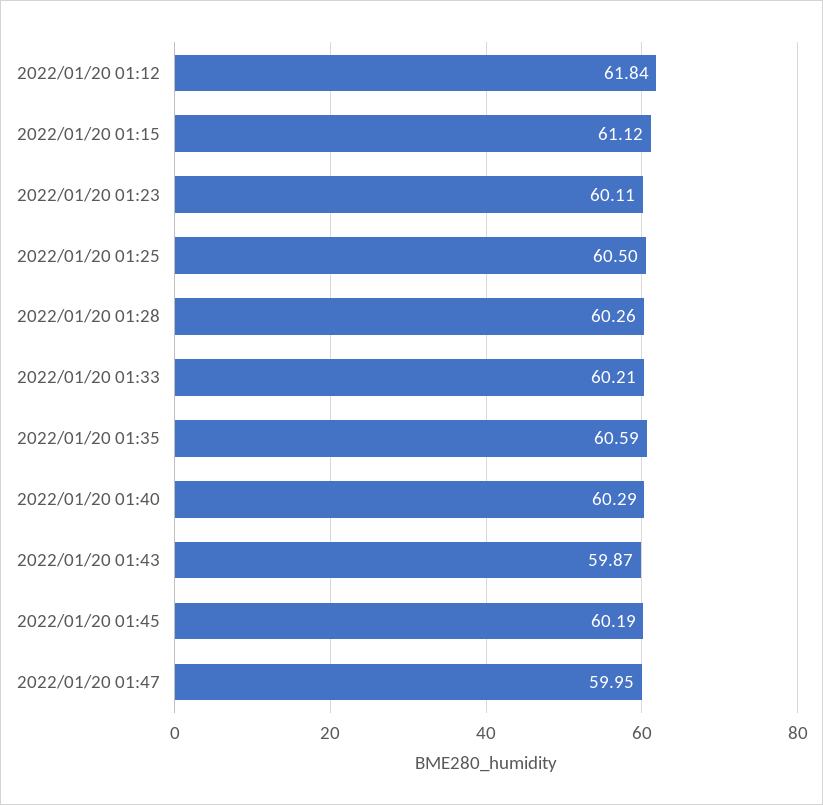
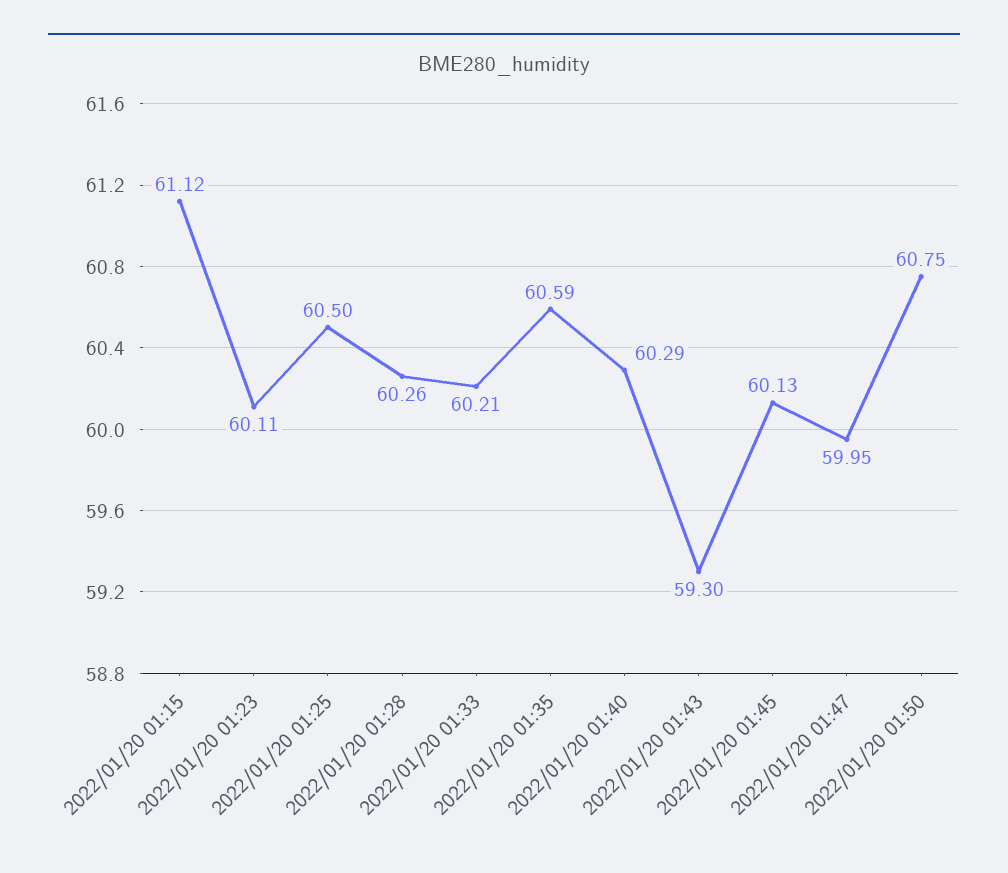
2022/01/20 01:12: 61.84 -> none
2022/01/20 01:43: 59.87 -> 59.3
2022/01/20 01:45: 60.19 -> 60.13
2022/01/20 01:50: none -> 60.75

